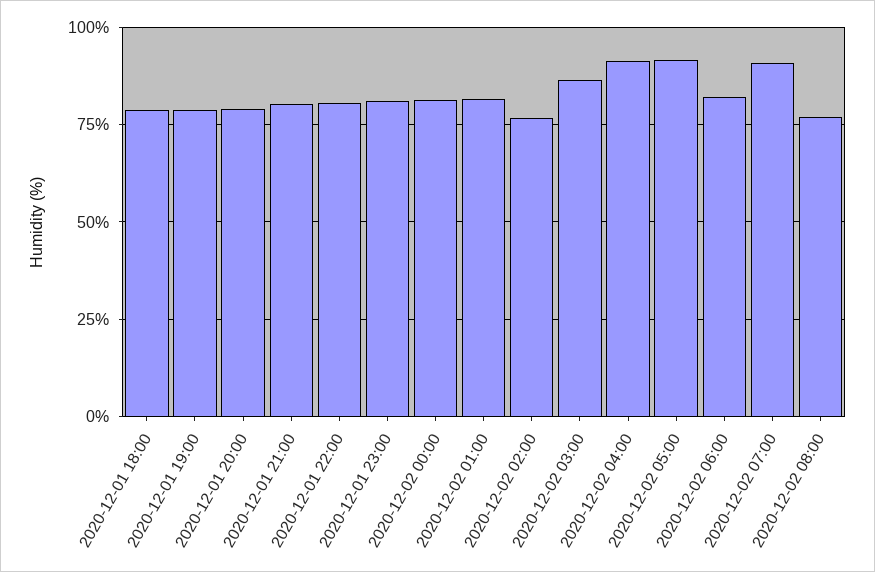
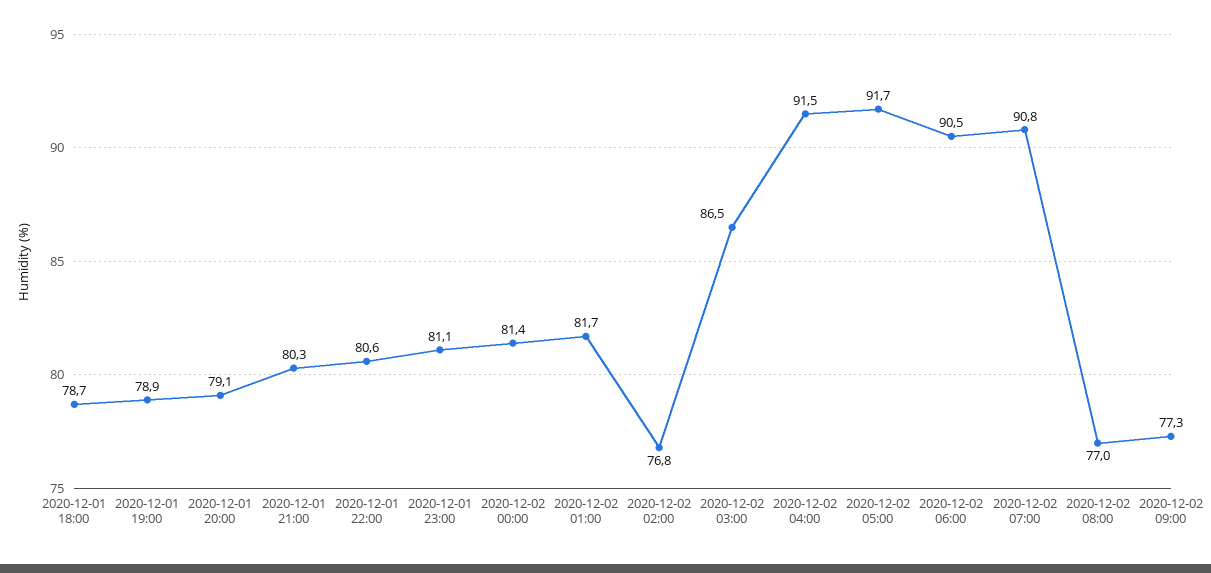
2020-12-02 06:00: 82.5 -> 90.5
2020-12-02 09:00: none -> 77.3

